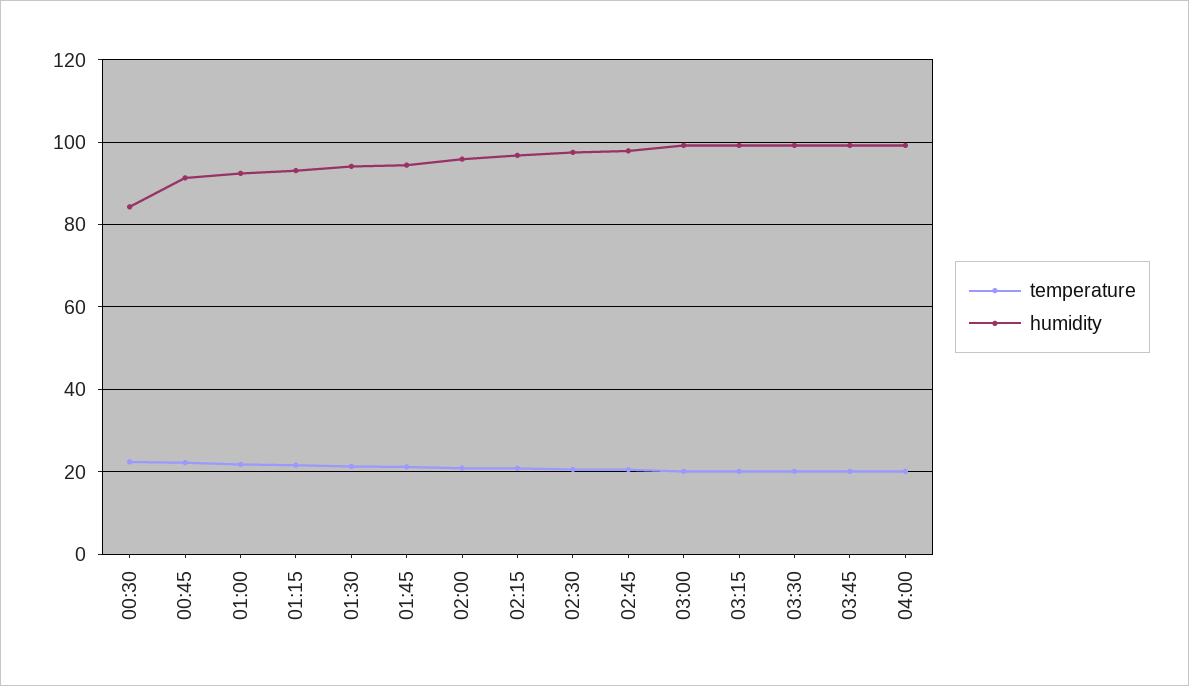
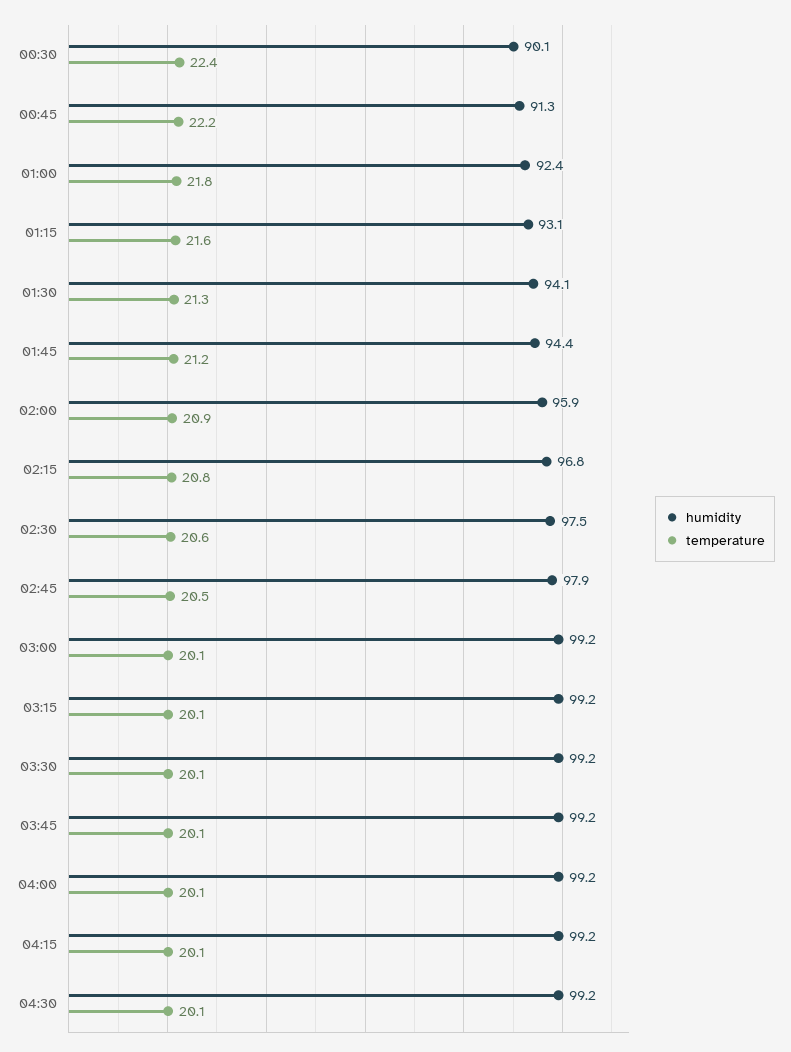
humidity, 00:30: 84 -> 90.1
humidity, 04:15: none -> 99.2
temperature, 04:15: none -> 20.1
humidity, 04:30: none -> 99.2
temperature, 04:30: none -> 20.1

